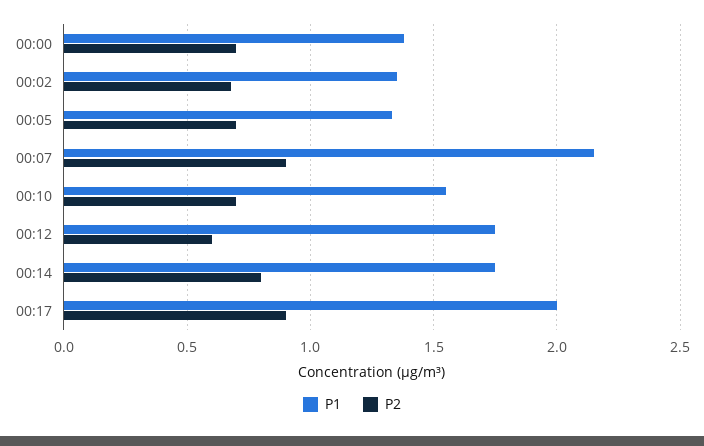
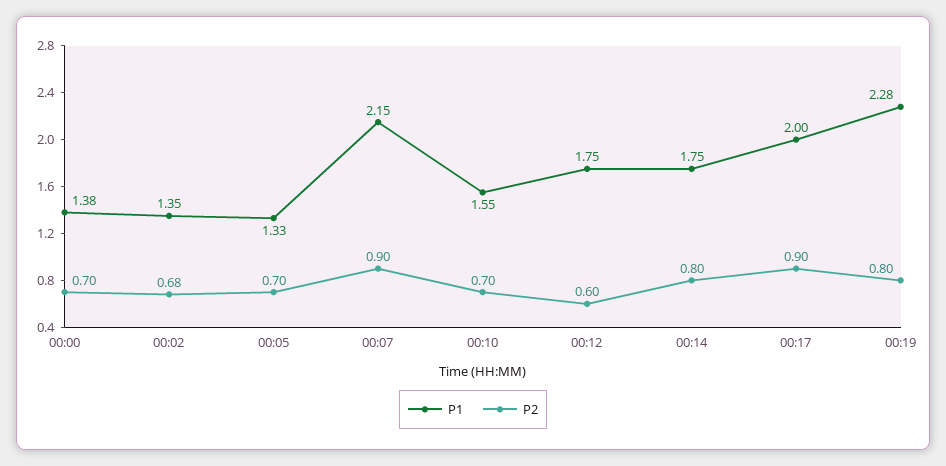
P1, 00:19: none -> 2.28
P2, 00:19: none -> 0.8

